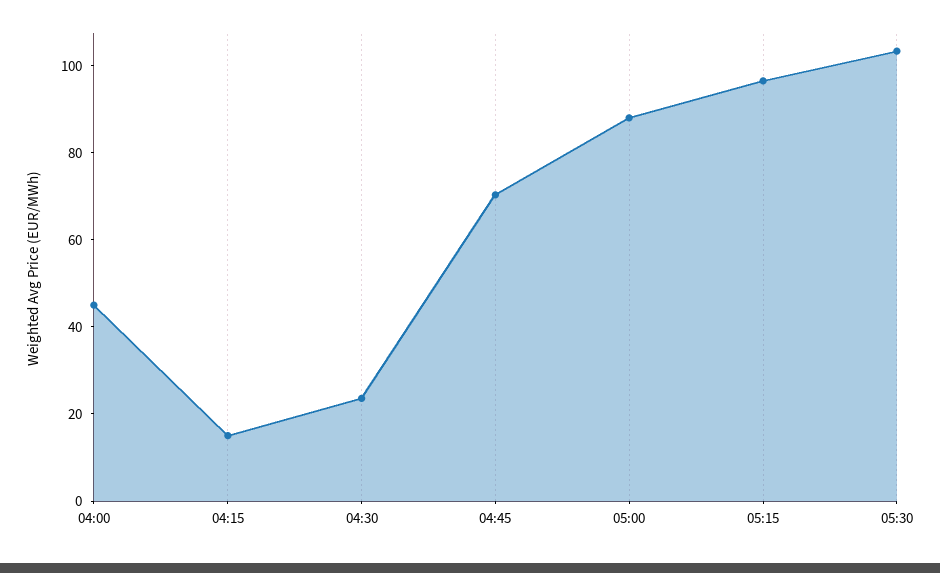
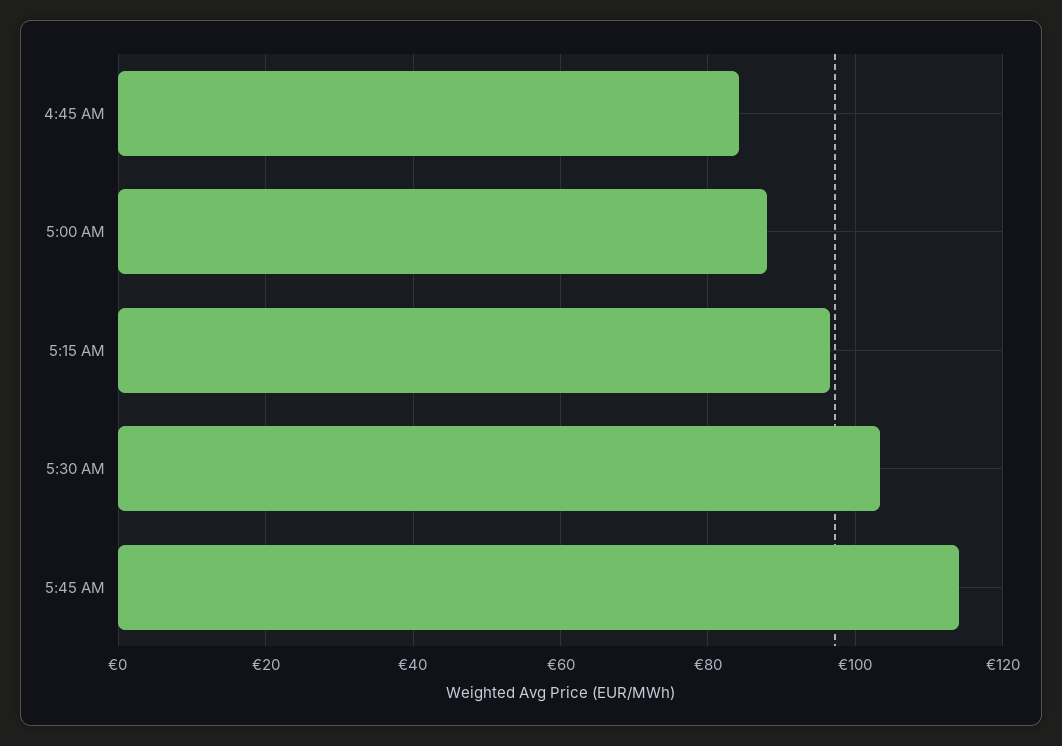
04:00: 45 -> none
04:15: 15 -> none
04:30: 25 -> none
04:45: 70 -> 84
5:45 AM: none -> 114

